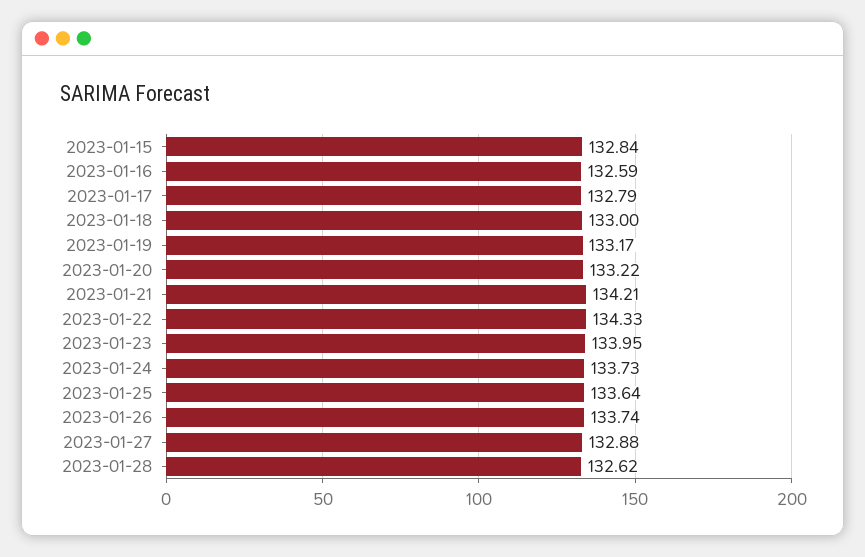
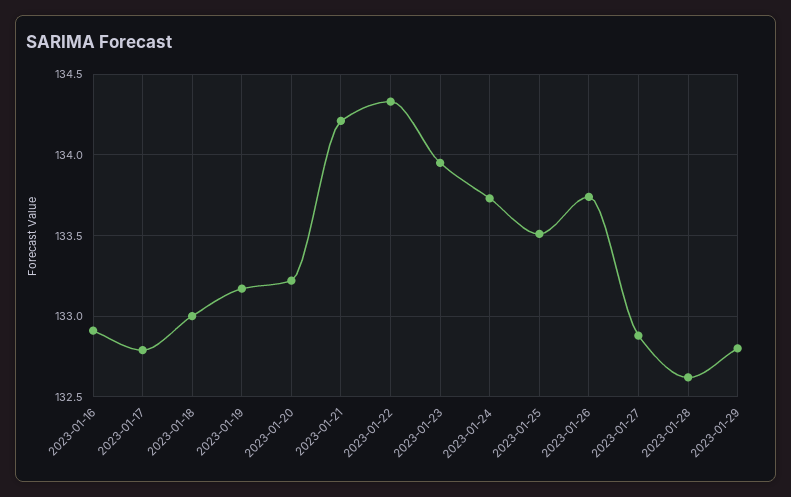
2023-01-15: 132.84 -> none
2023-01-16: 132.59 -> 132.9
2023-01-25: 133.64 -> 133.5
2023-01-29: none -> 132.8

